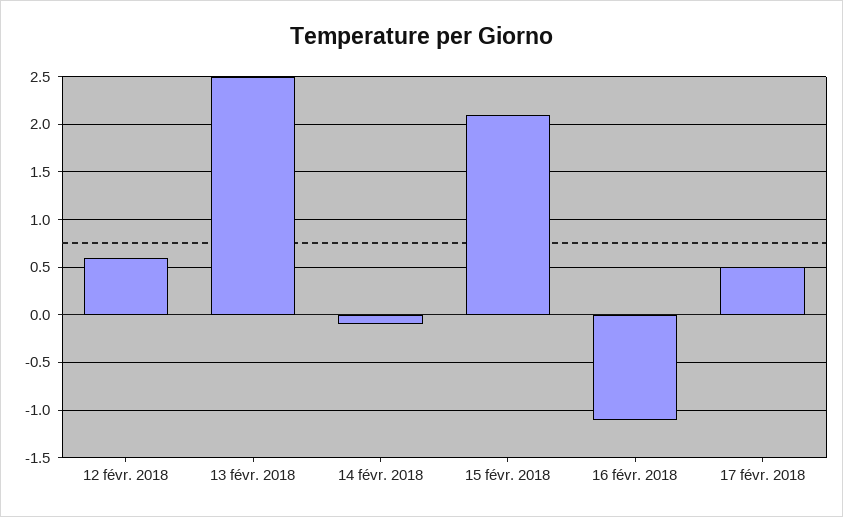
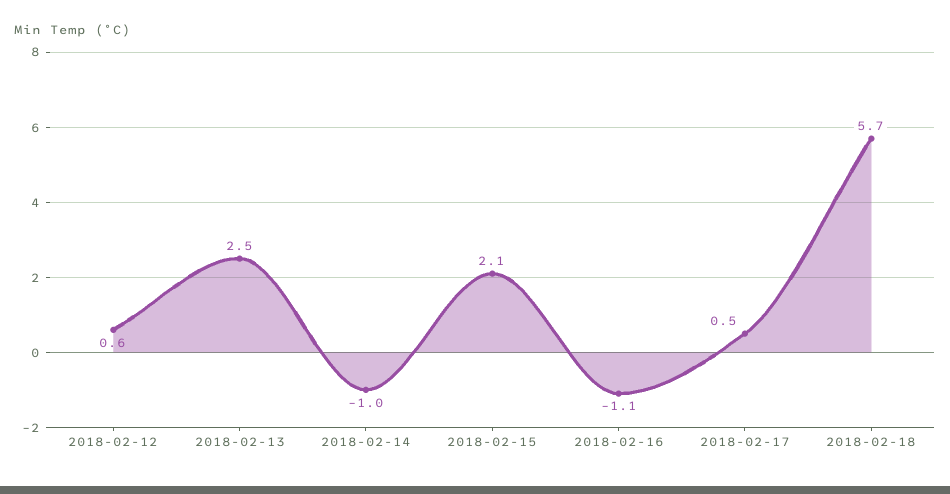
14 févr. 2018: -0.1 -> -1
2018-02-18: none -> 5.7

